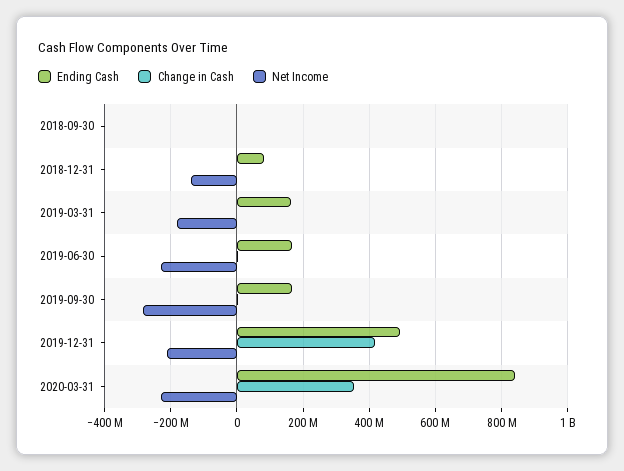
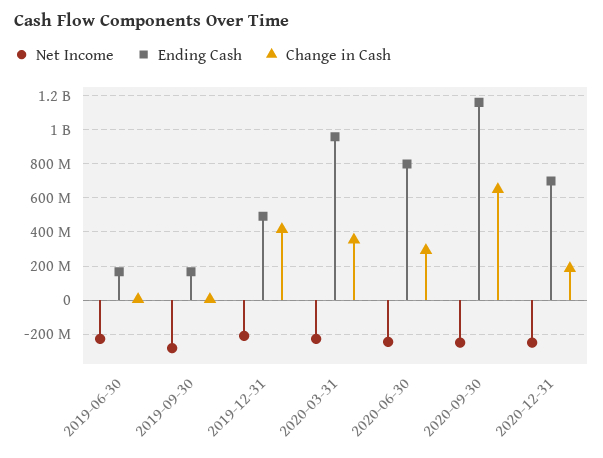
Ending Cash, 2018-09-30: 0 -> none
Change in Cash, 2018-09-30: 0 -> none
Net Income, 2018-09-30: 0 -> none
Ending Cash, 2018-12-31: 80000000 -> none
Change in Cash, 2018-12-31: 0 -> none
Net Income, 2018-12-31: -140000000 -> none
Ending Cash, 2019-03-31: 160000000 -> none
Change in Cash, 2019-03-31: 0 -> none
Net Income, 2019-03-31: -180000000 -> none
Ending Cash, 2020-03-31: 840000000 -> 950000000
Net Income, 2020-06-30: none -> -250000000
Ending Cash, 2020-06-30: none -> 800000000
Change in Cash, 2020-06-30: none -> 300000000
Net Income, 2020-09-30: none -> -250000000
Ending Cash, 2020-09-30: none -> 1150000000
Change in Cash, 2020-09-30: none -> 650000000
Net Income, 2020-12-31: none -> -250000000
Ending Cash, 2020-12-31: none -> 700000000
Change in Cash, 2020-12-31: none -> 200000000

